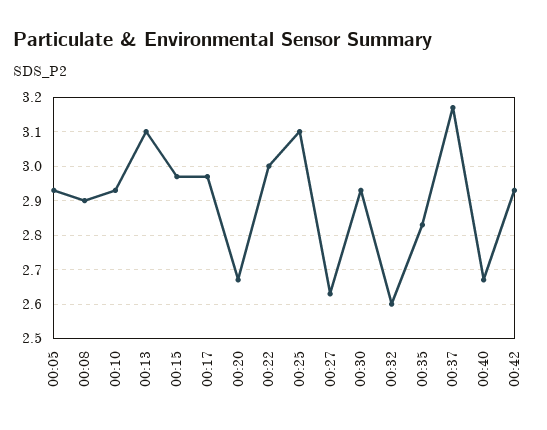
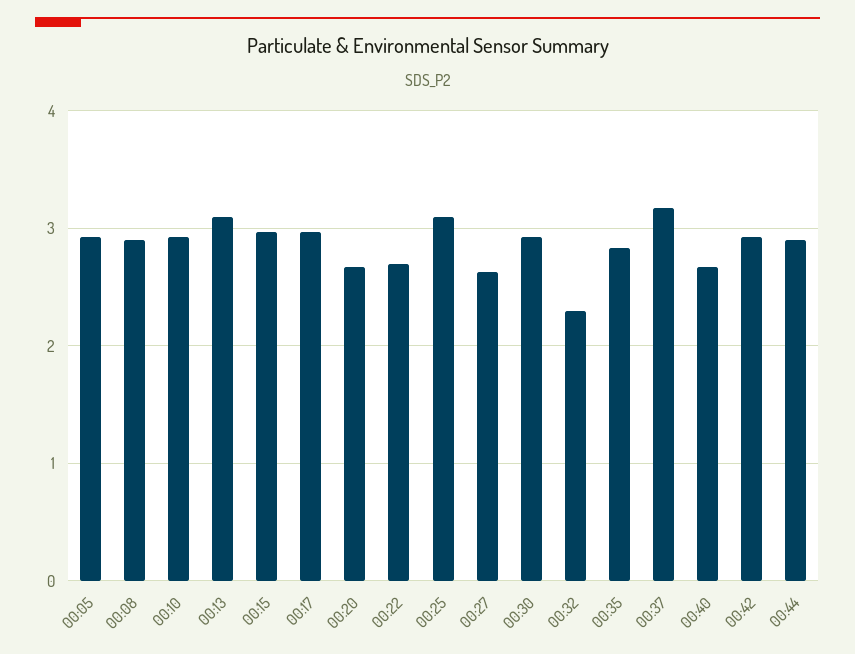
00:22: 3 -> 2.7
00:32: 2.6 -> 2.3
00:44: none -> 2.9

